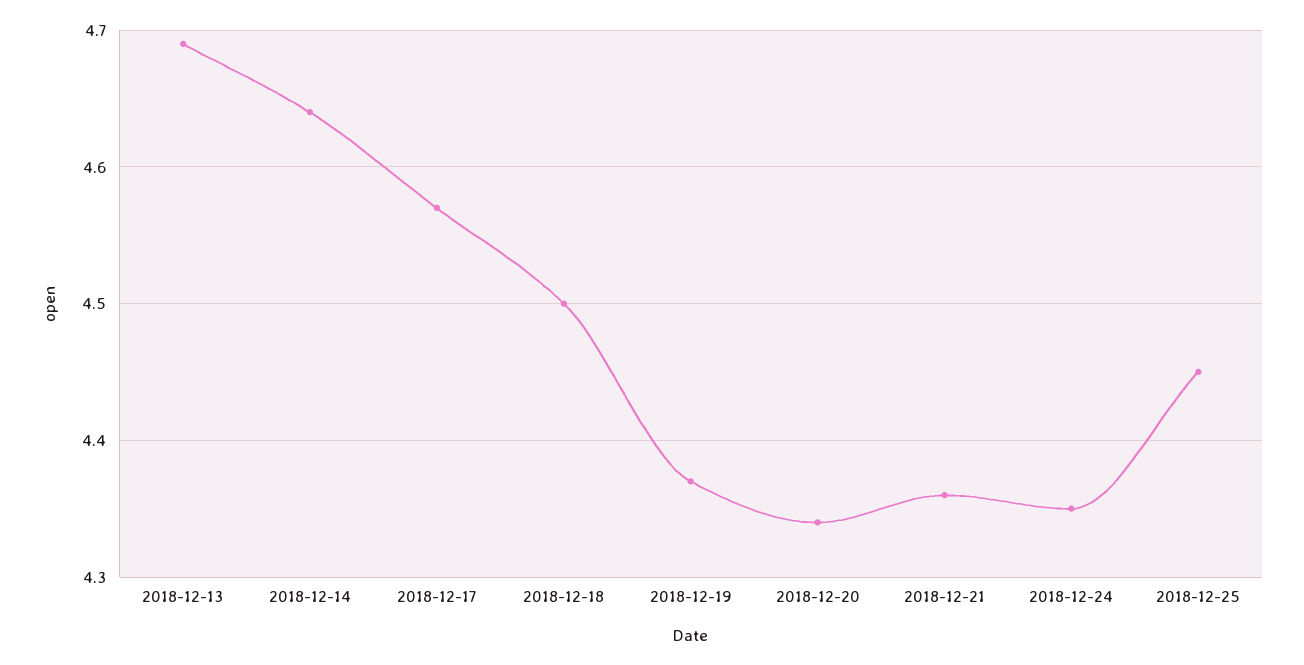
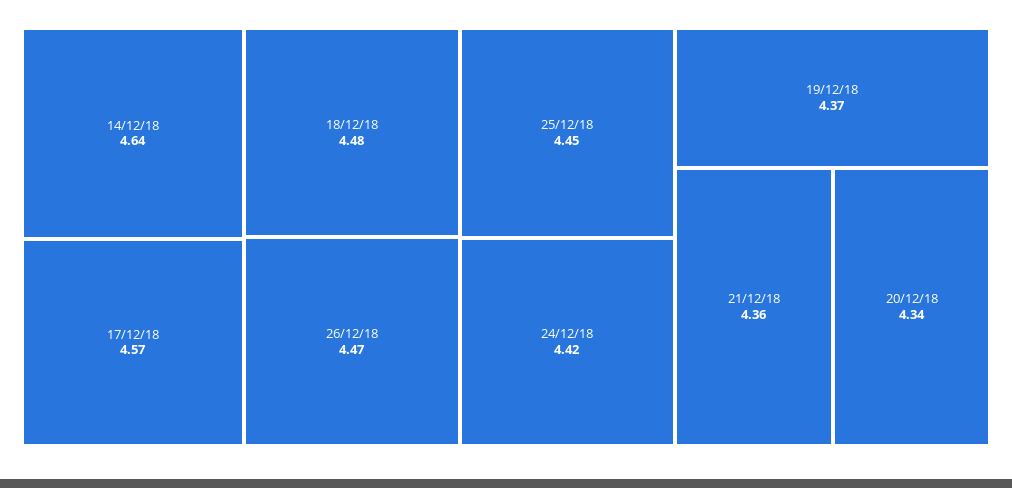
2018-12-13: 4.69 -> none
2018-12-18: 4.5 -> 4.48
2018-12-24: 4.35 -> 4.42
26/12/18: none -> 4.47

